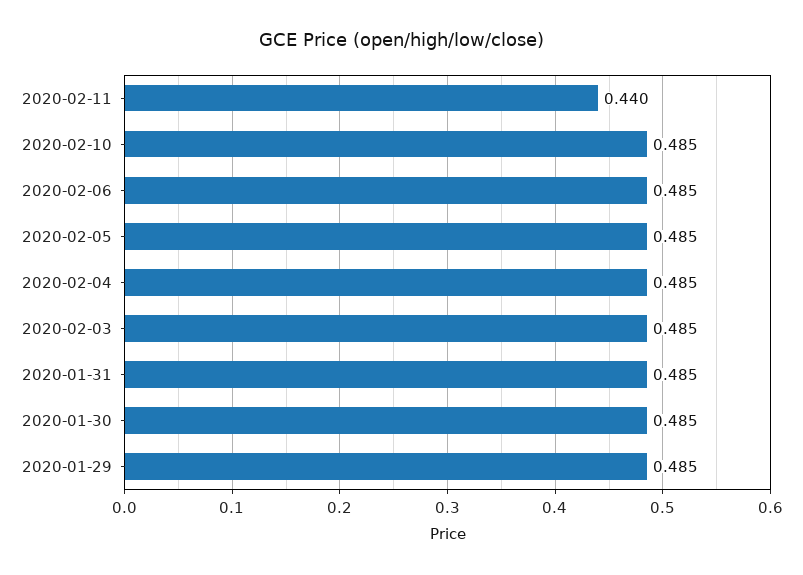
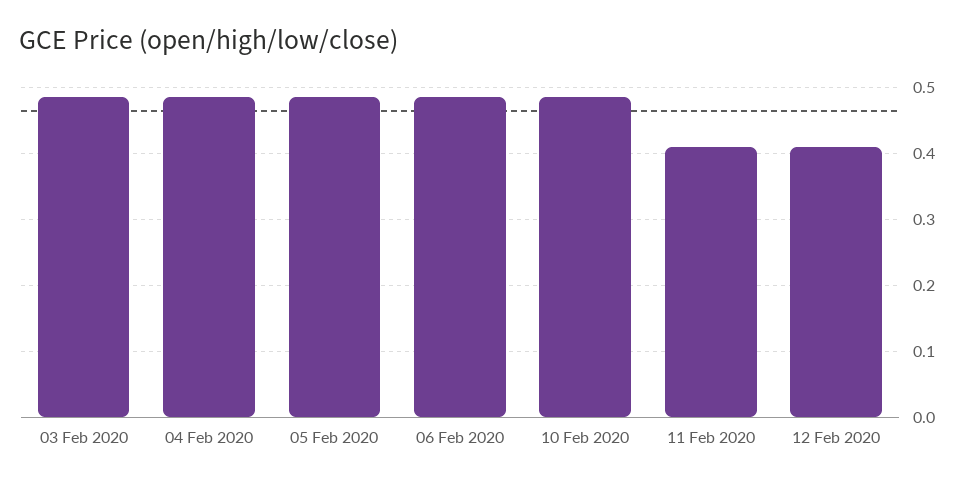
2020-02-11: 0.44 -> 0.41
2020-01-31: 0.485 -> none
2020-01-30: 0.485 -> none
2020-01-29: 0.485 -> none
12 Feb 2020: none -> 0.41

